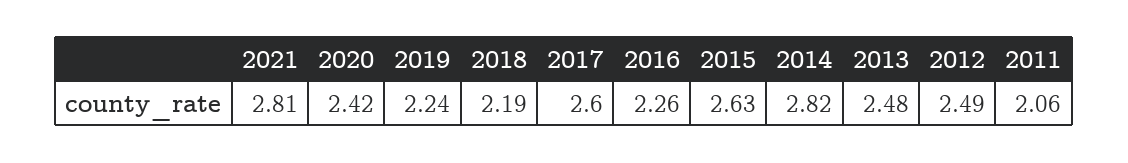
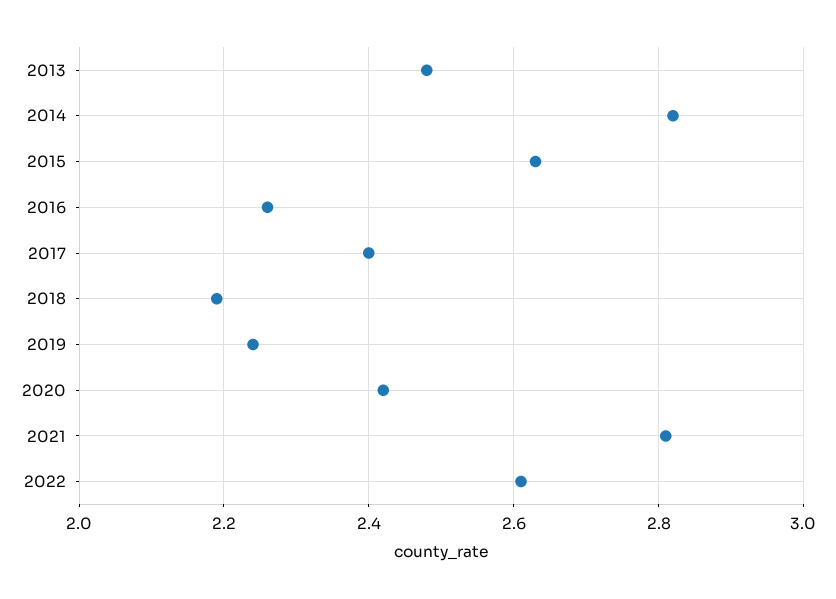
2017: 2.6 -> 2.4
2012: 2.49 -> none
2011: 2.06 -> none
2022: none -> 2.6

